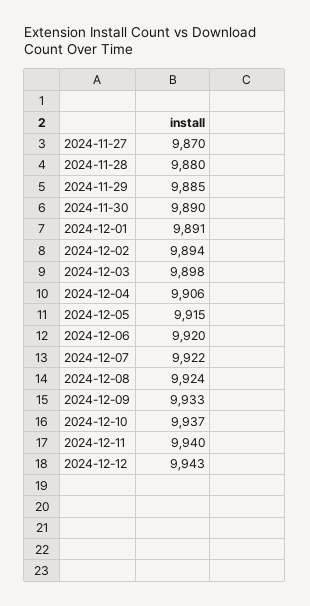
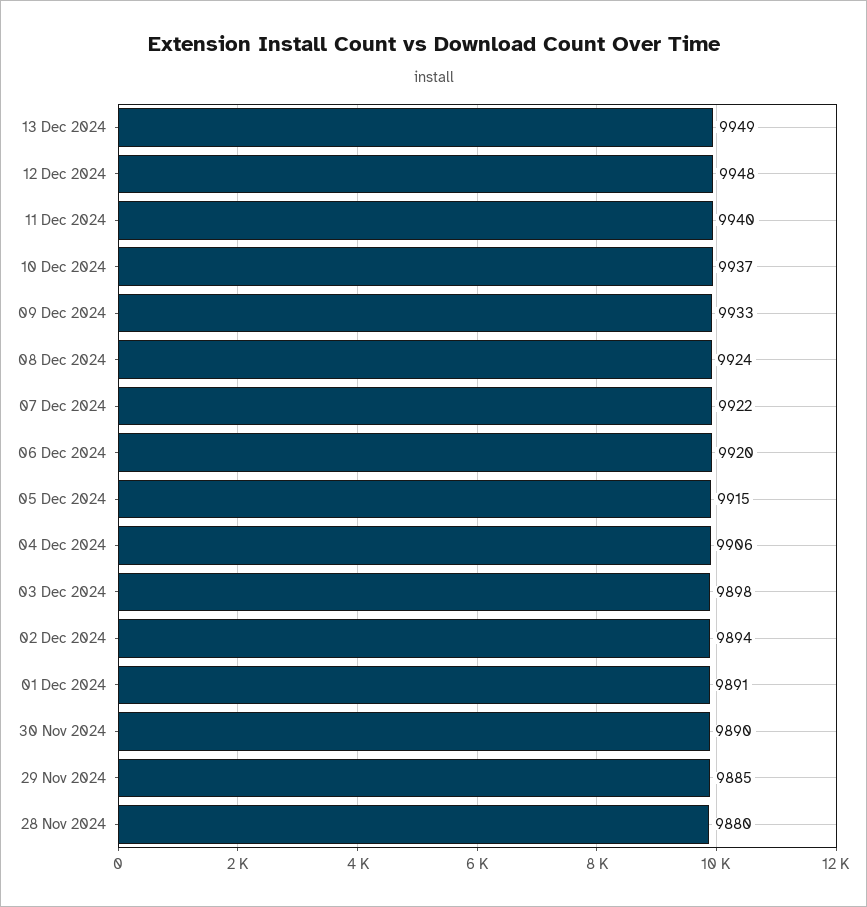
2024-11-27: 9870 -> none
2024-12-12: 9943 -> 9948
13 Dec 2024: none -> 9949

